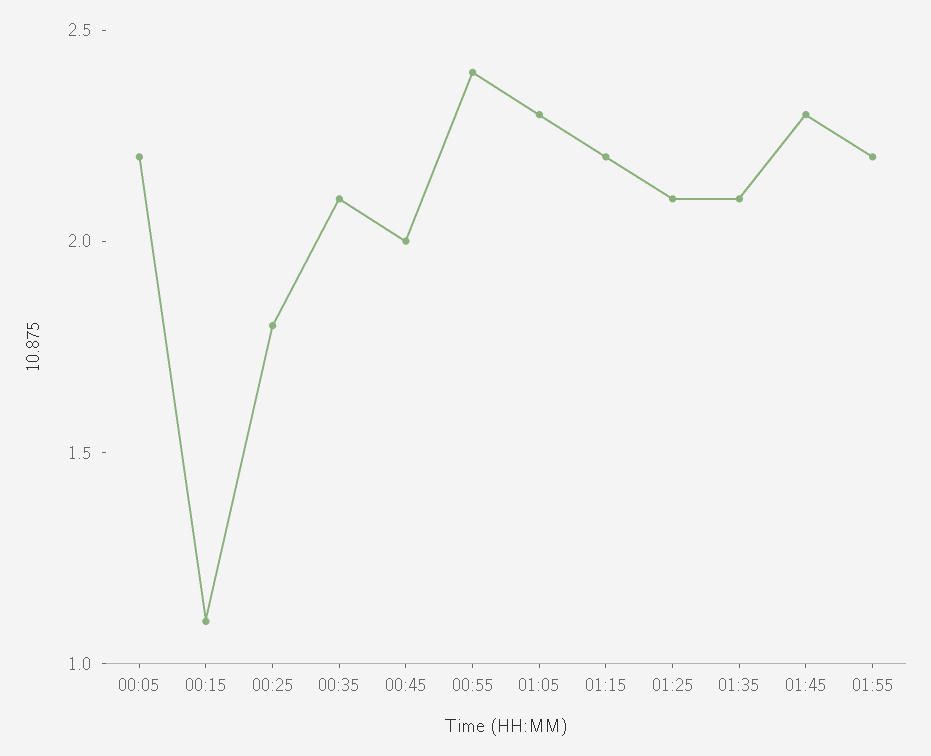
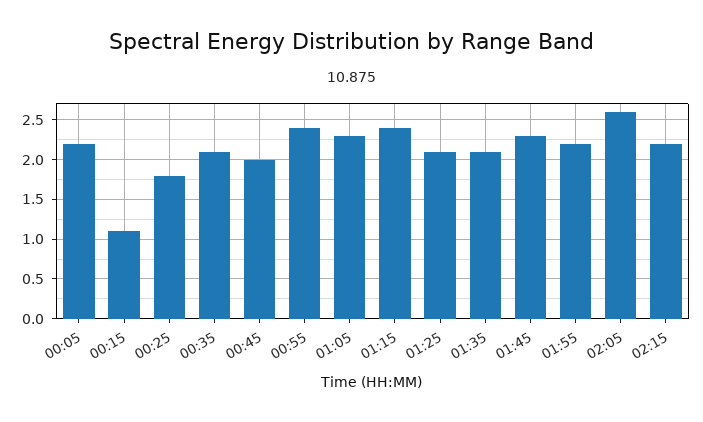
01:15: 2.2 -> 2.4
02:05: none -> 2.6
02:15: none -> 2.2

